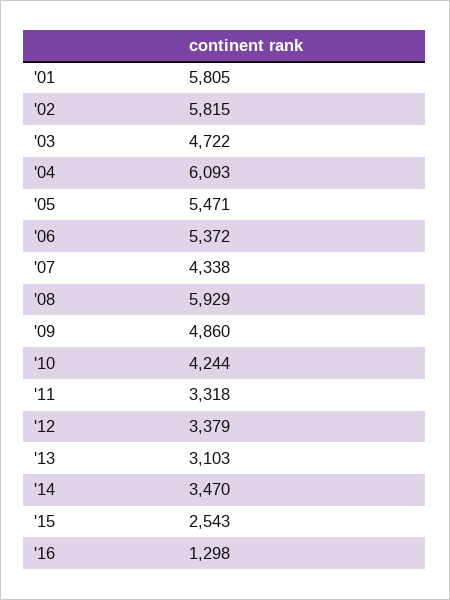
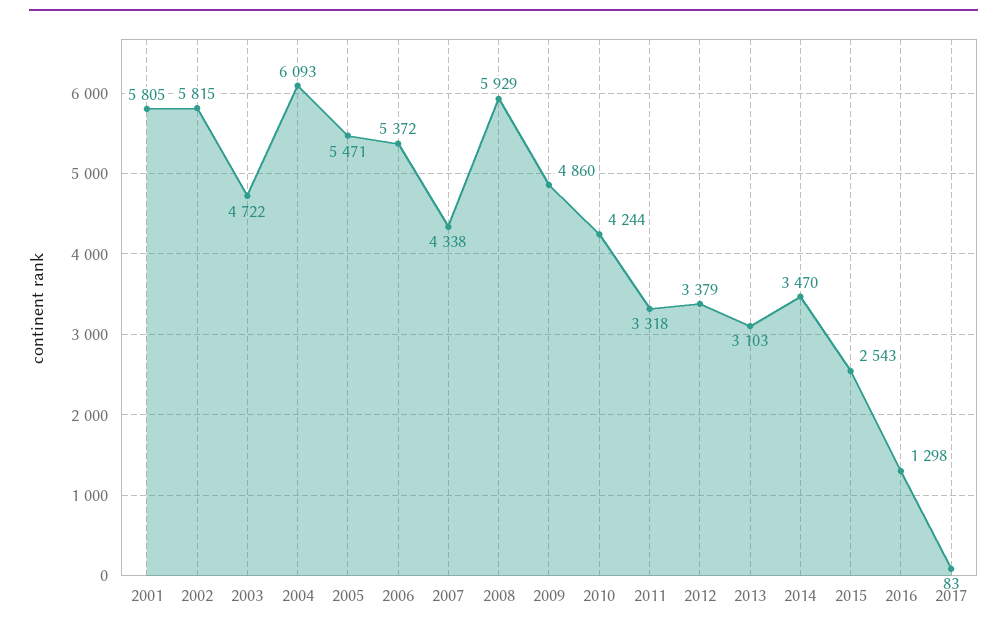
2017: none -> 83

